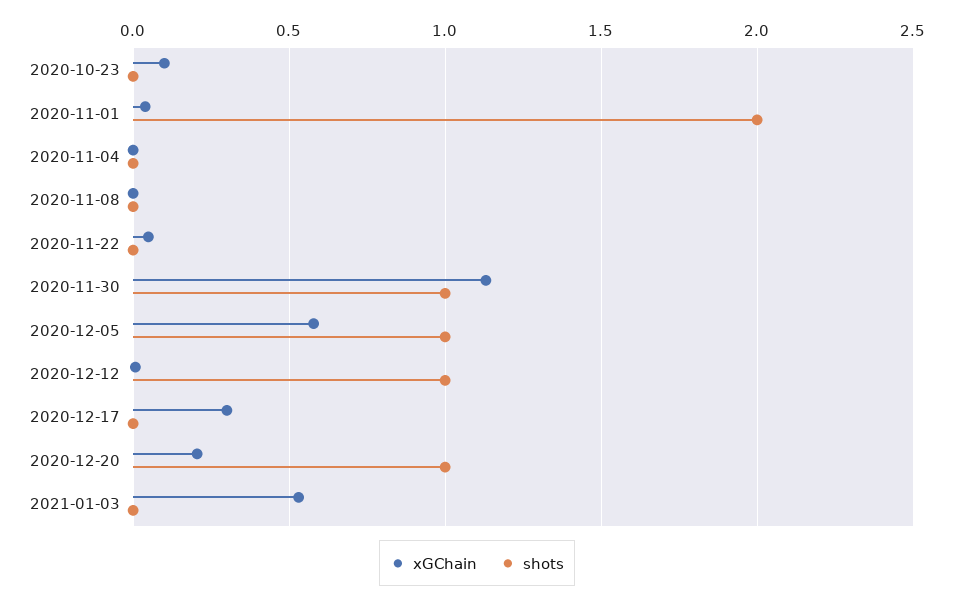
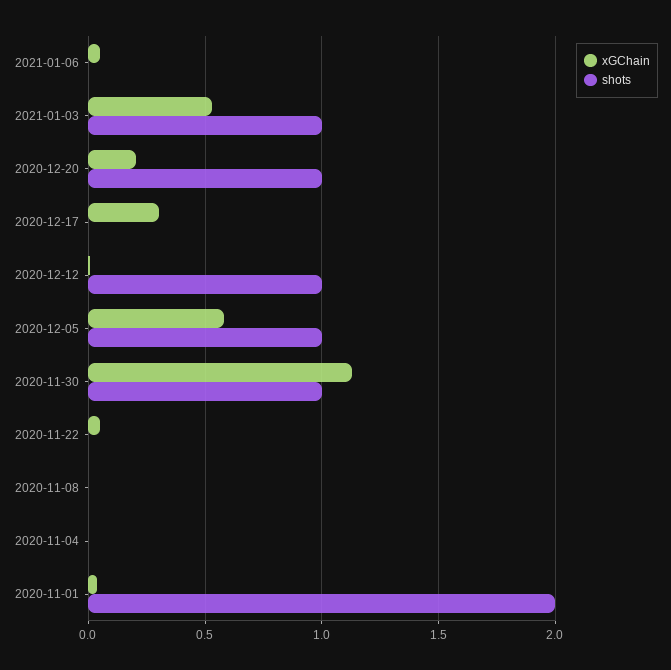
xGChain, 2020-10-23: 0.1 -> none
shots, 2020-10-23: 0 -> none
shots, 2021-01-03: 0 -> 1
xGChain, 2021-01-06: none -> 0.05
shots, 2021-01-06: none -> 0

